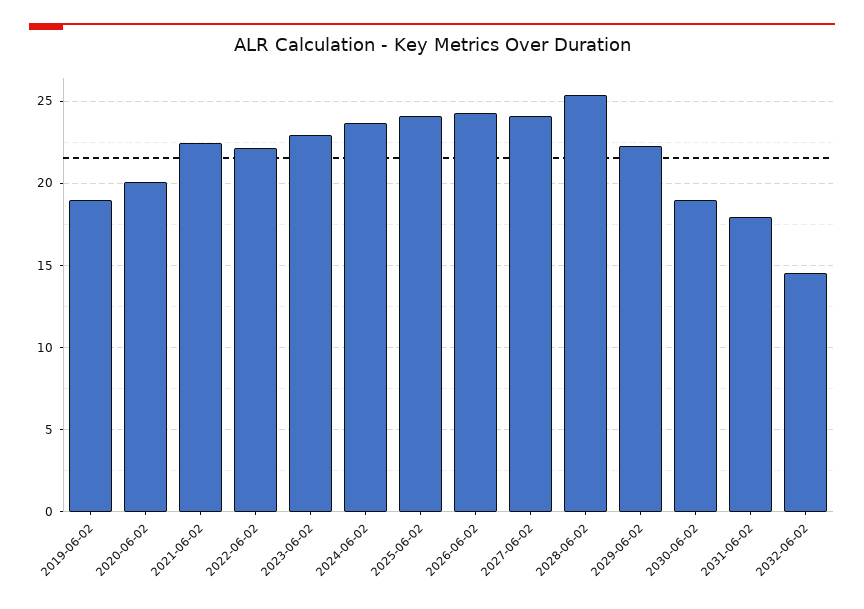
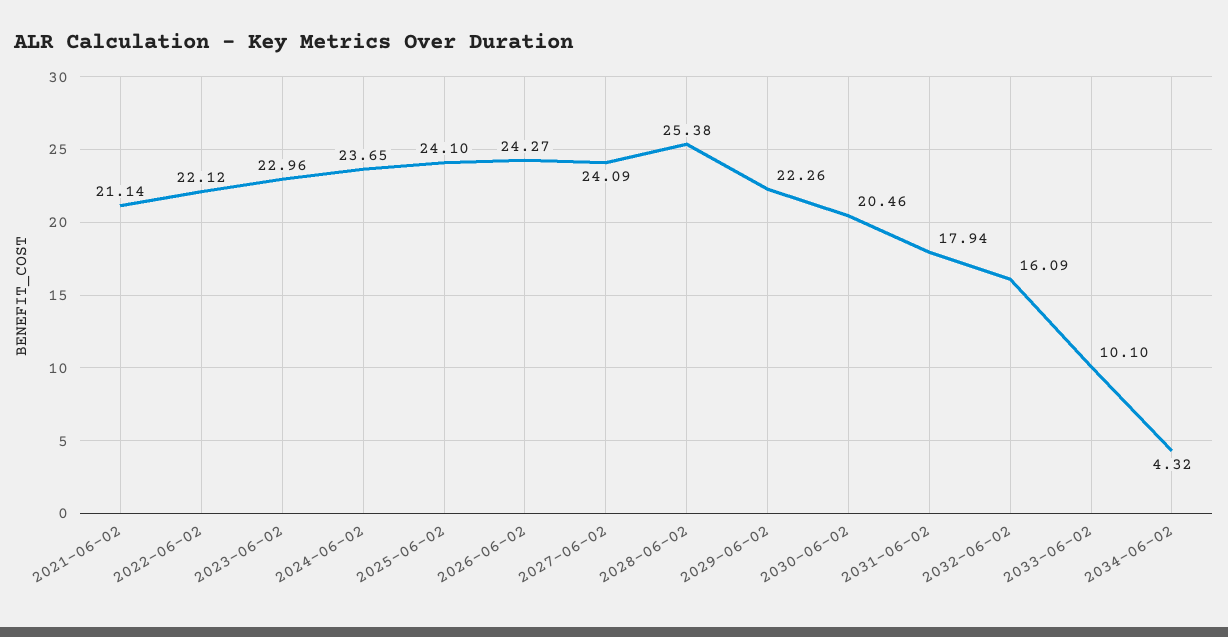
2019-06-02: 19 -> none
2020-06-02: 20 -> none
2021-06-02: 22.5 -> 21.14
2030-06-02: 19 -> 20.46
2032-06-02: 14.5 -> 16.09
2033-06-02: none -> 10.1
2034-06-02: none -> 4.32

